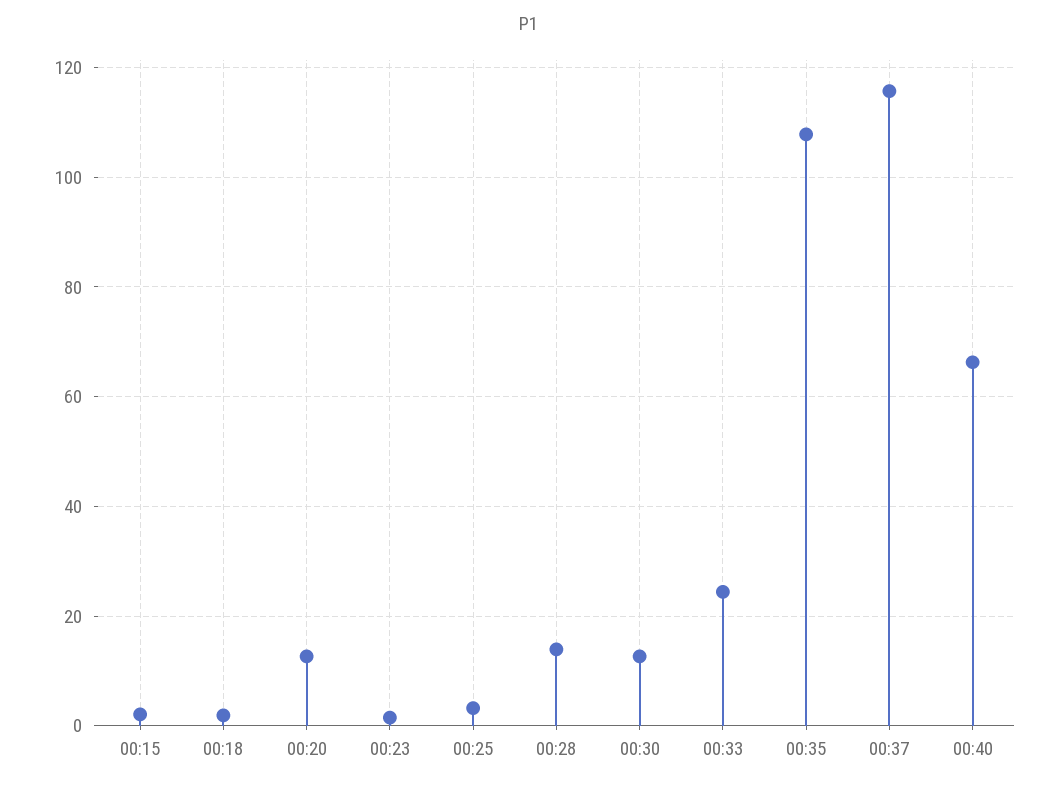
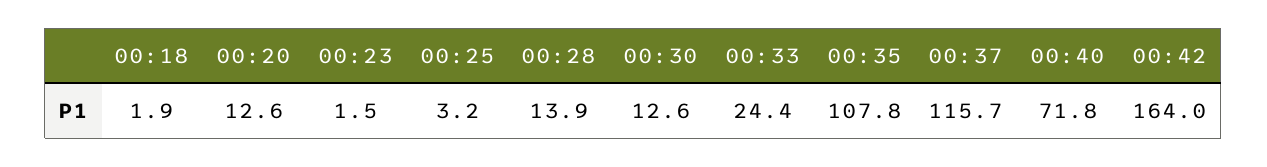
00:15: 2 -> none
00:40: 66 -> 71.8
00:42: none -> 164

